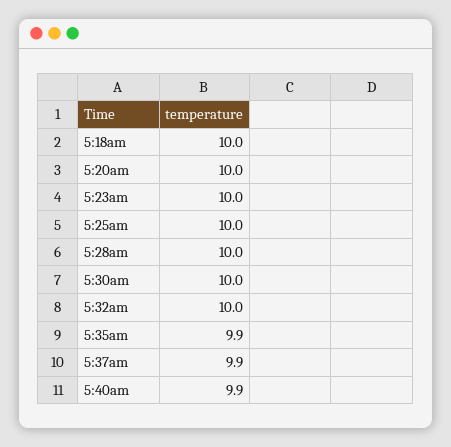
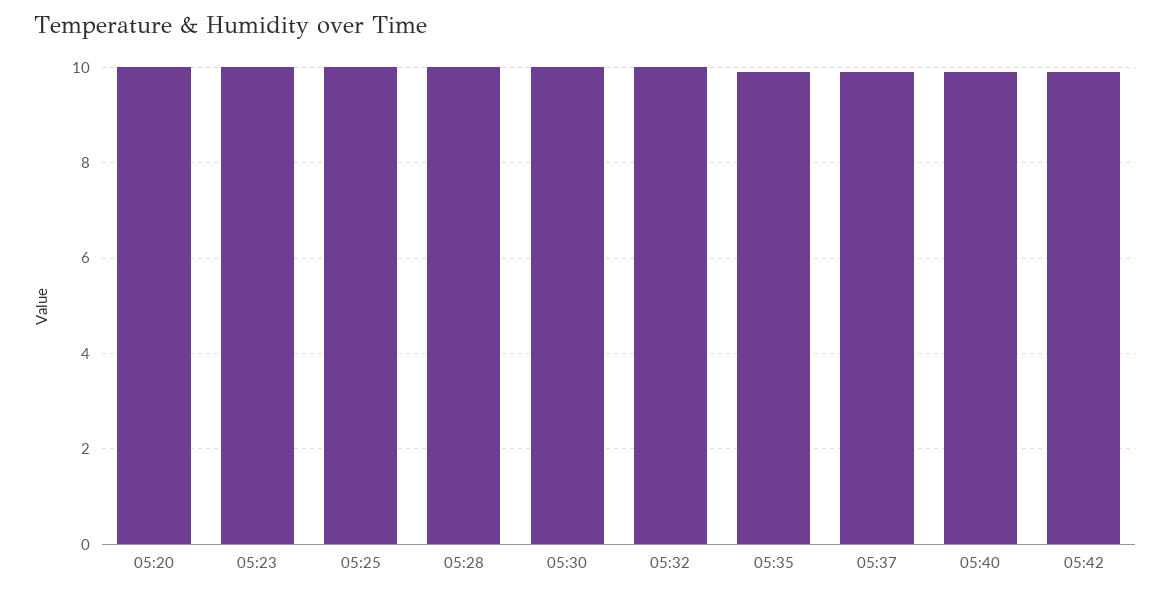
5:18am: 10 -> none
05:42: none -> 10

